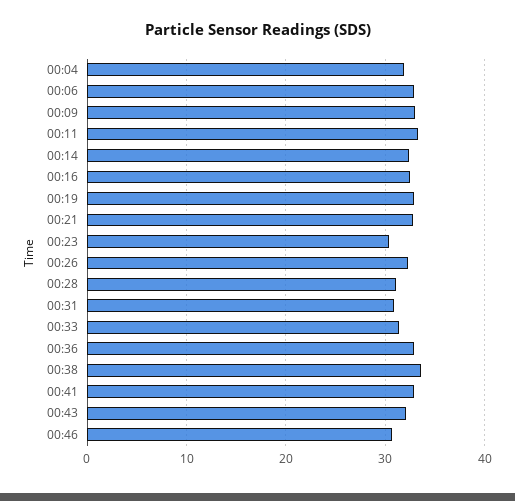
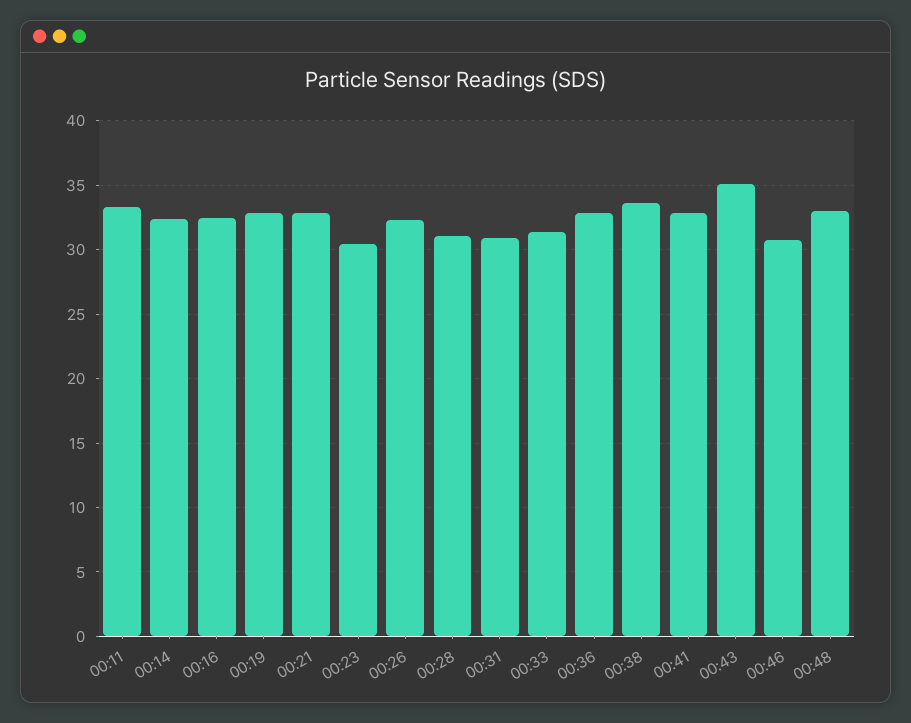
00:04: 32 -> none
00:06: 33 -> none
00:09: 33 -> none
00:43: 32 -> 35
00:48: none -> 33

